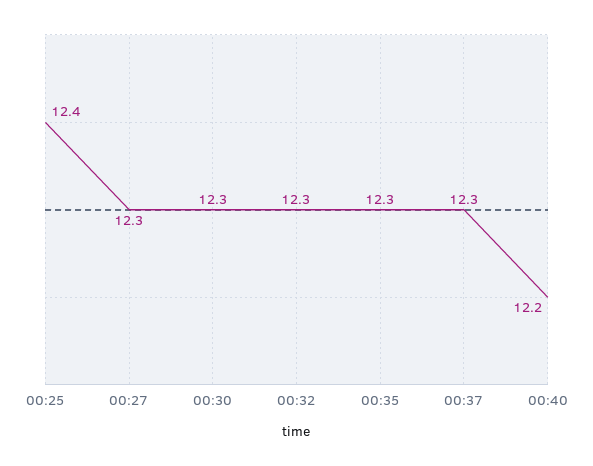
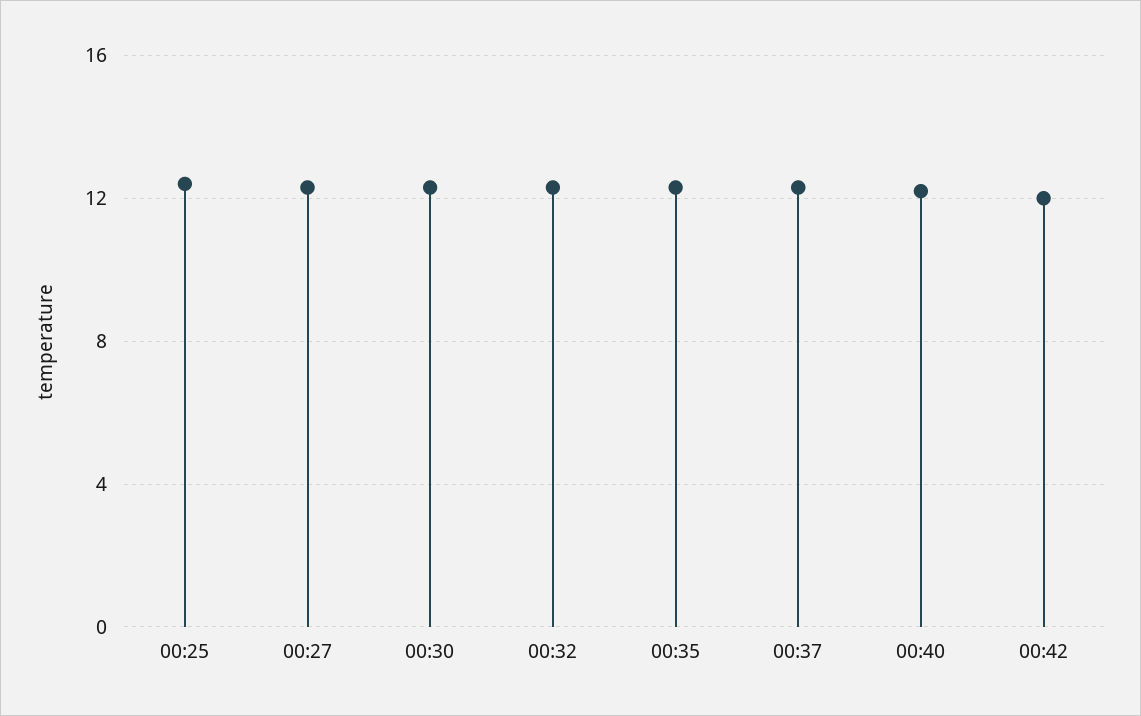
00:42: none -> 12

